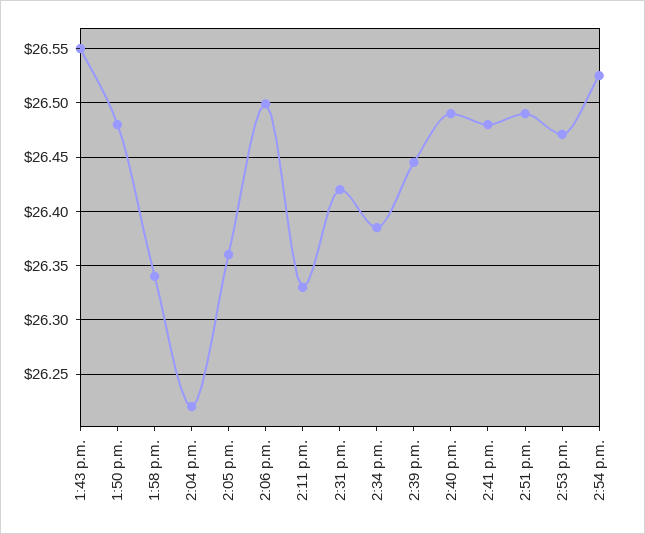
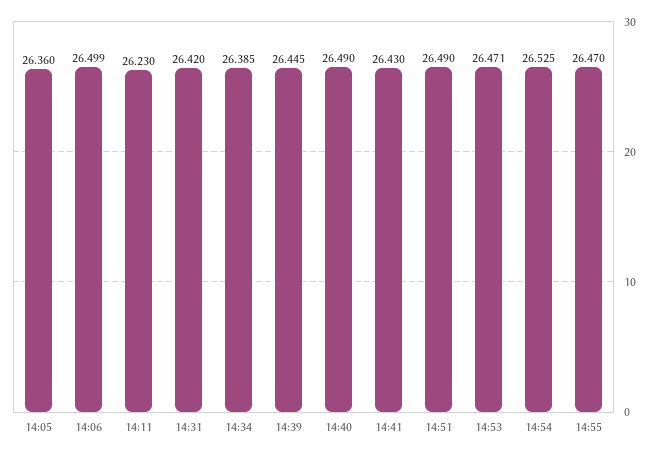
1:43 p.m.: 26.55 -> none
1:50 p.m.: 26.48 -> none
1:58 p.m.: 26.34 -> none
2:04 p.m.: 26.22 -> none
2:11 p.m.: 26.33 -> 26.23
2:41 p.m.: 26.48 -> 26.43
14:55: none -> 26.47

